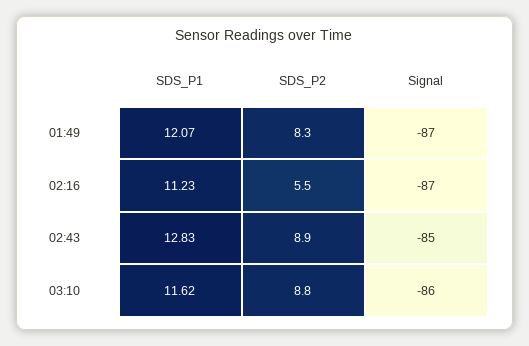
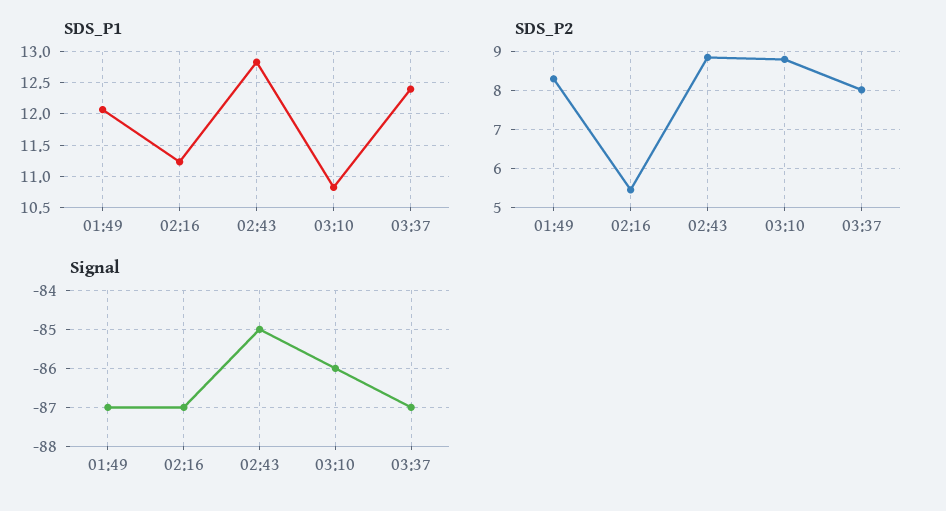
SDS_P1, 03:10: 11.62 -> 10.8
SDS_P1, 03:37: none -> 12.4
SDS_P2, 03:37: none -> 8
Signal, 03:37: none -> -87

